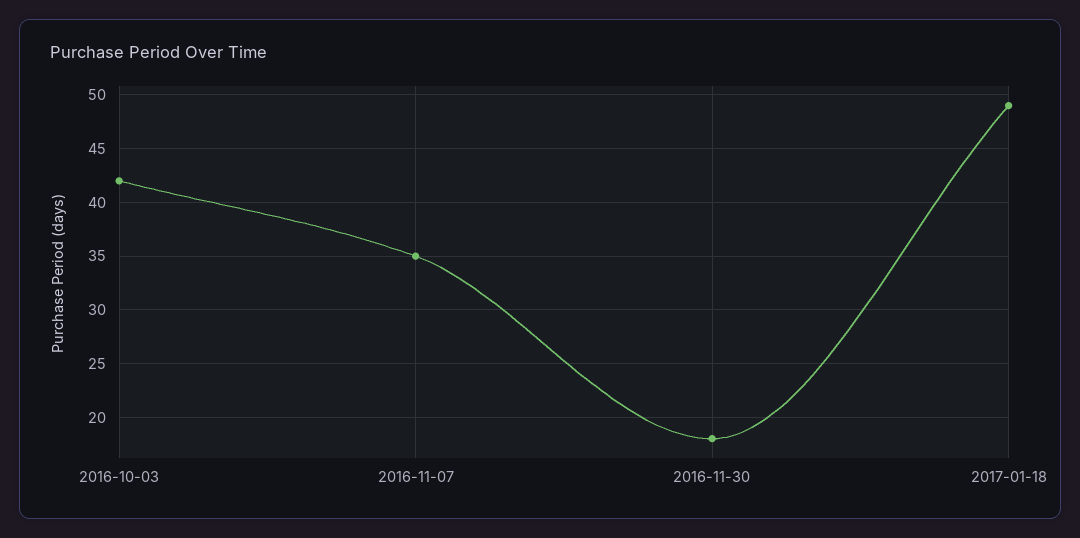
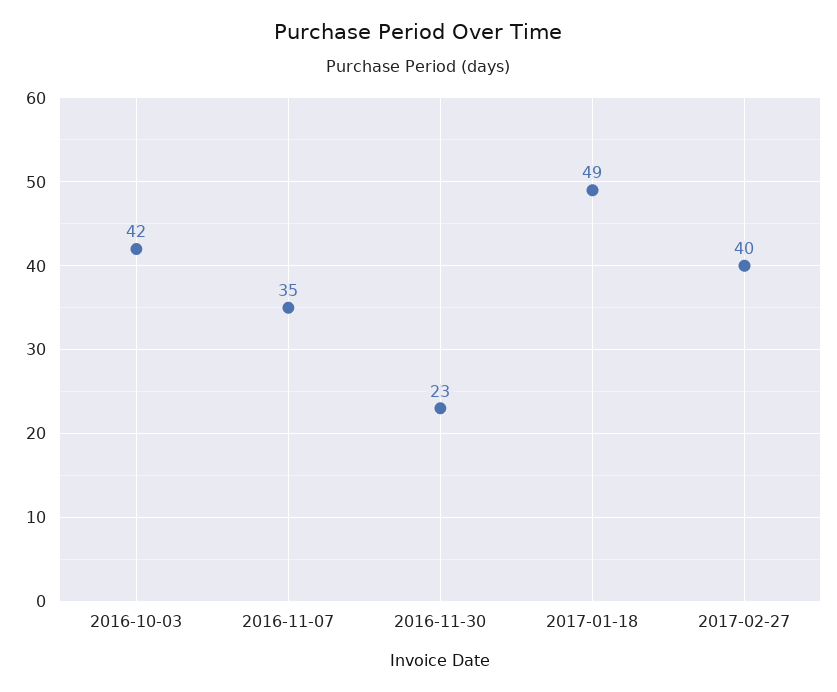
2016-11-30: 18 -> 23
2017-02-27: none -> 40

